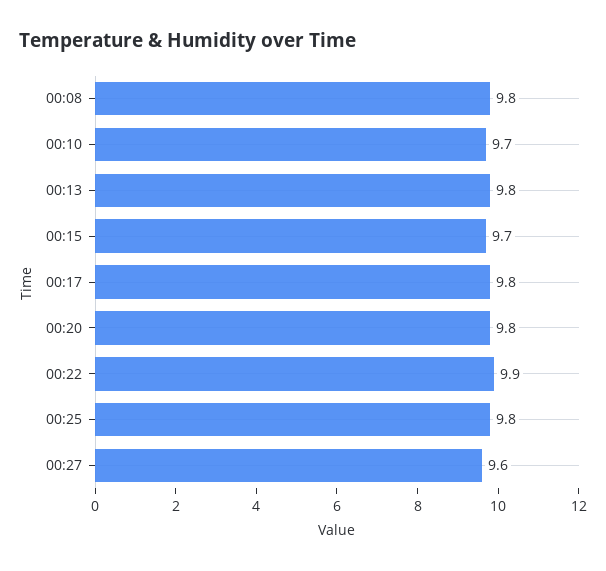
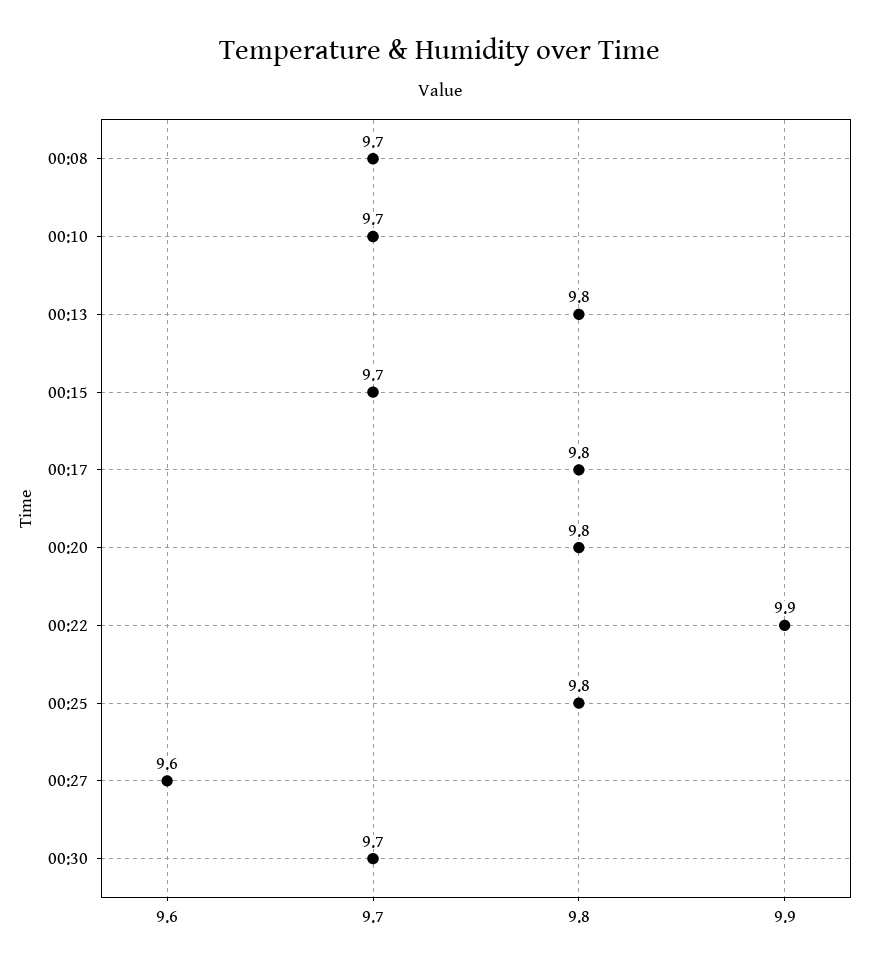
00:08: 9.8 -> 9.7
00:30: none -> 9.7

